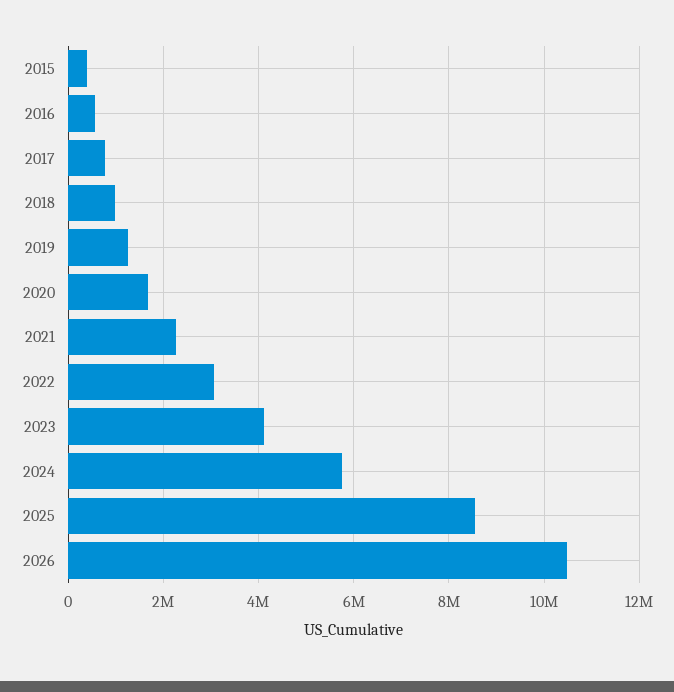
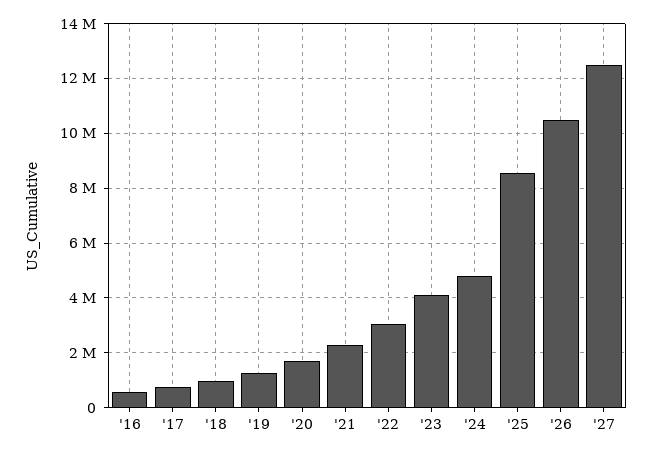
2015: 400000 -> none
2024: 5800000 -> 4750000
'27: none -> 12500000

